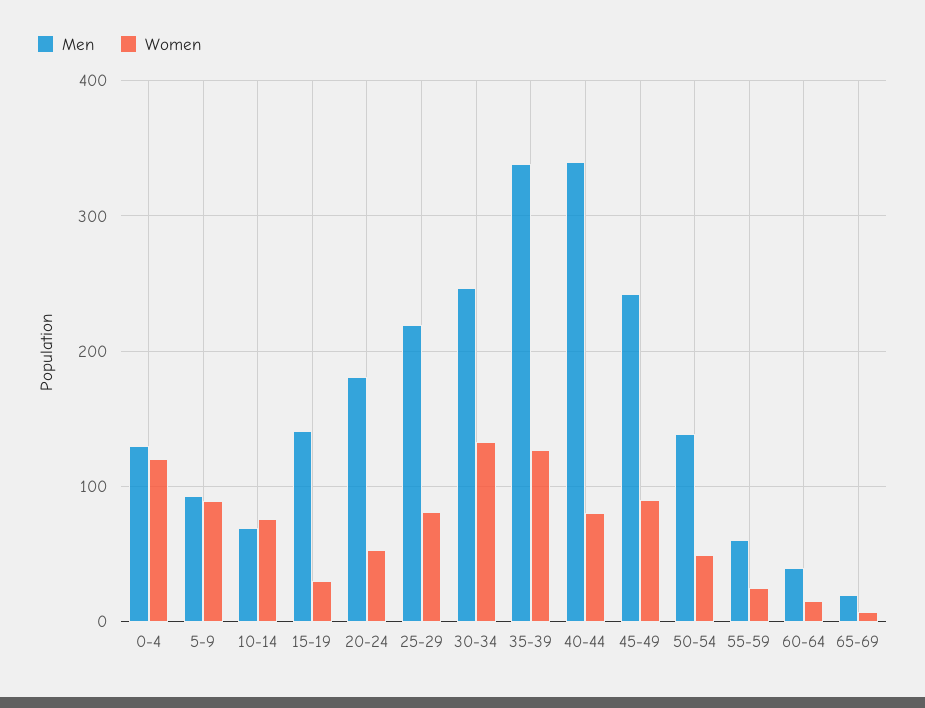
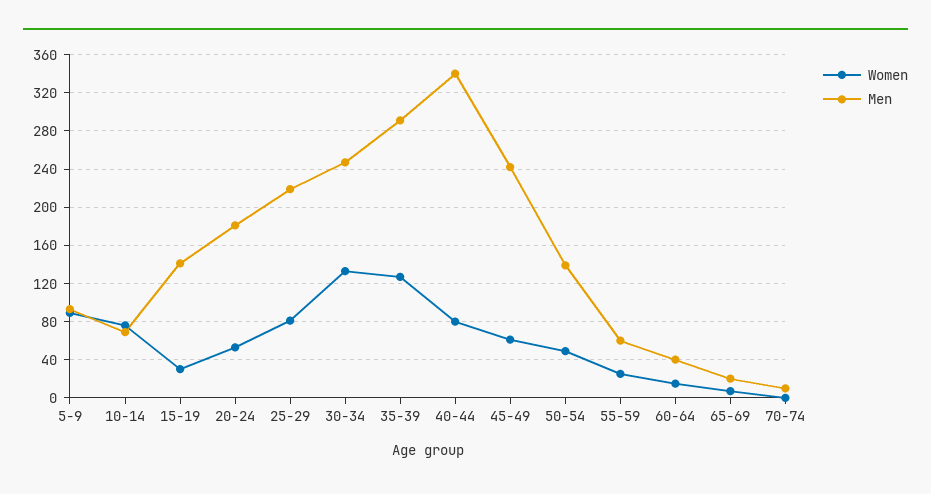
Men, 0-4: 130 -> none
Women, 0-4: 120 -> none
Men, 35-39: 340 -> 290
Women, 45-49: 90 -> 60
Women, 70-74: none -> 0
Men, 70-74: none -> 10

